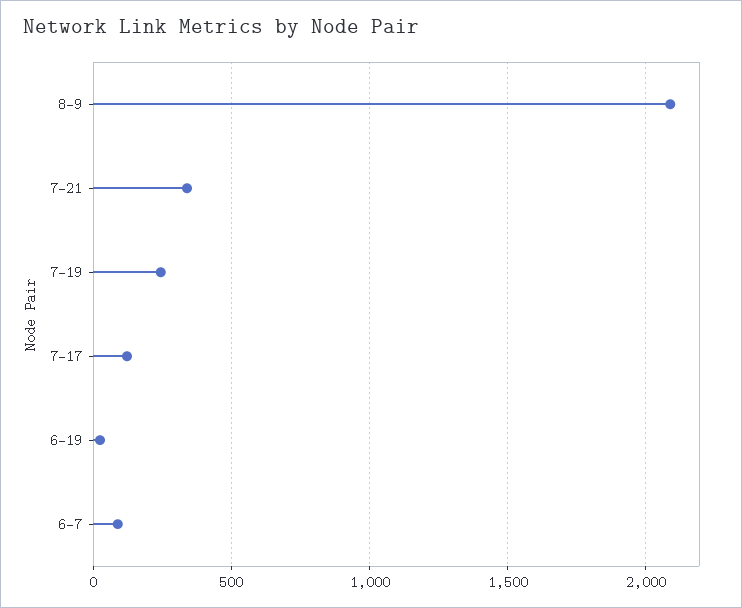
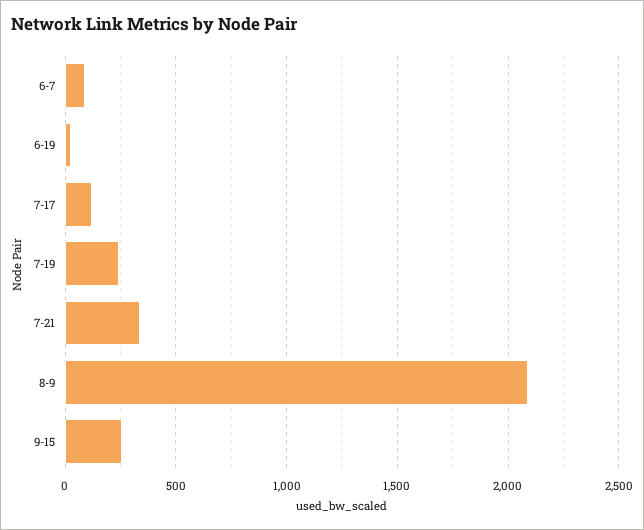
9-15: none -> 250

